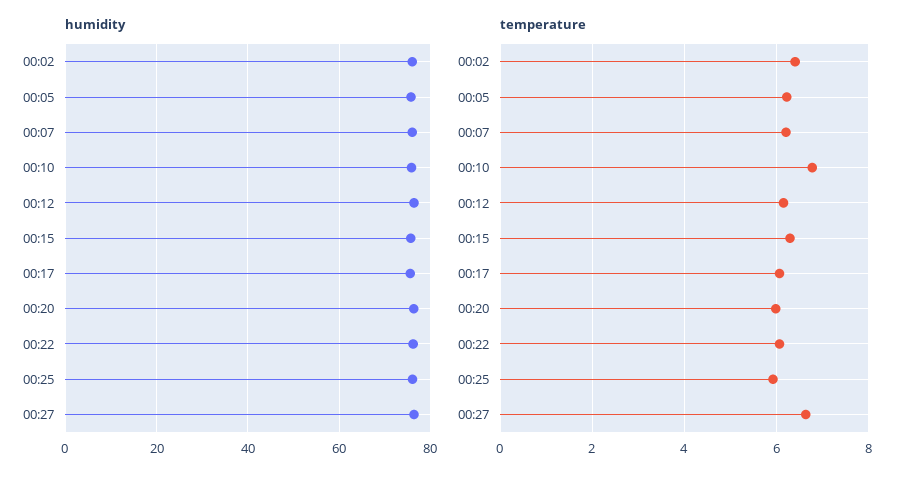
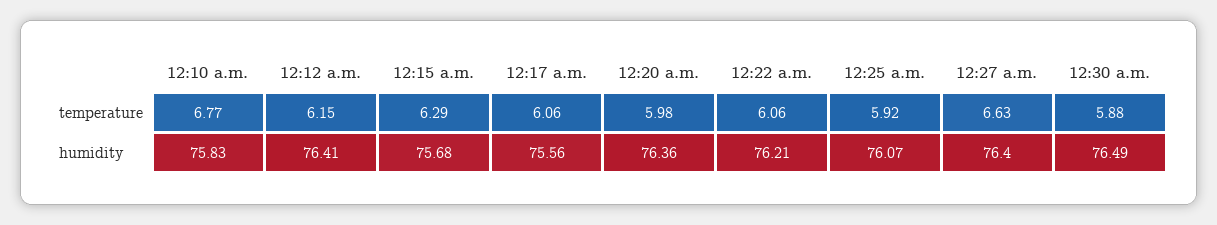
humidity, 00:02: 76 -> none
humidity, 00:05: 76 -> none
humidity, 00:07: 76 -> none
temperature, 00:02: 6.4 -> none
temperature, 00:05: 6.2 -> none
temperature, 00:07: 6.2 -> none
temperature, 12:30 a.m.: none -> 5.88
humidity, 12:30 a.m.: none -> 76.49

